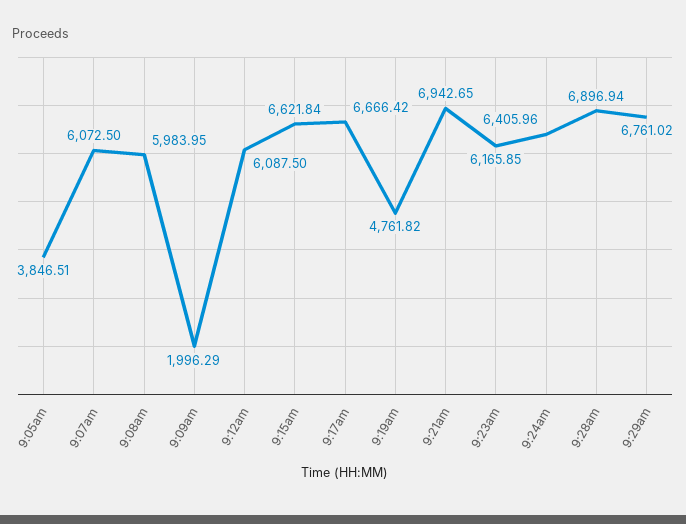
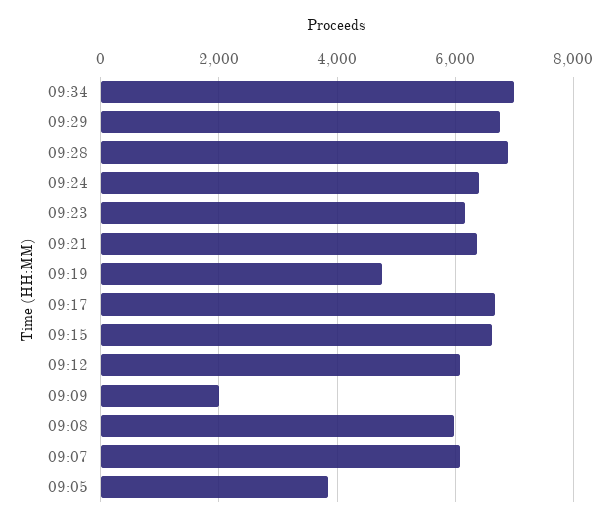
9:21am: 6942.65 -> 6400
09:34: none -> 7000

